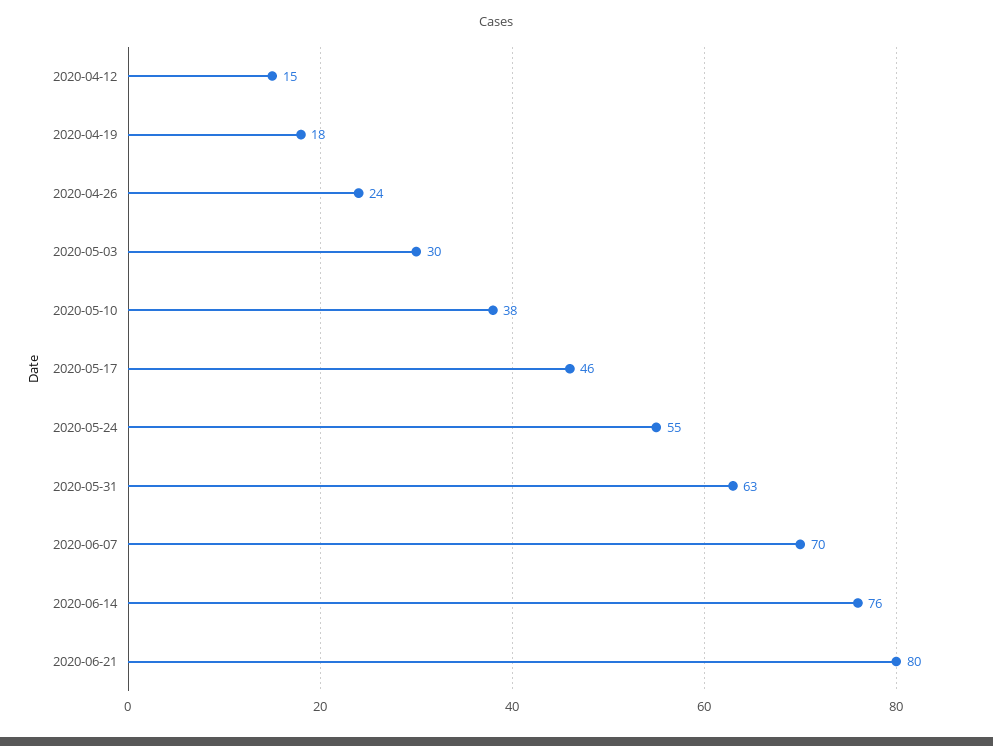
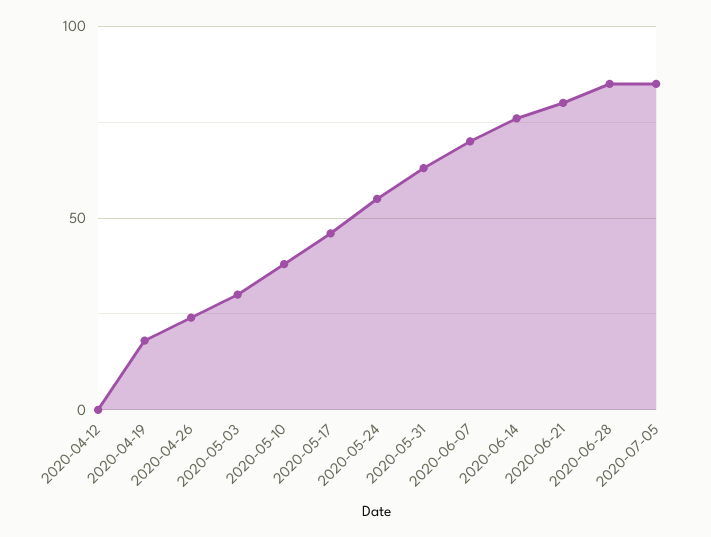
2020-04-12: 15 -> 0
2020-06-28: none -> 85
2020-07-05: none -> 85

